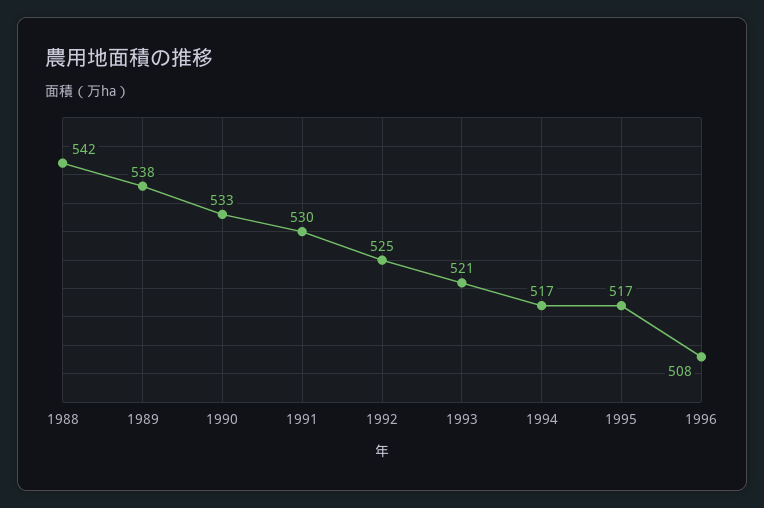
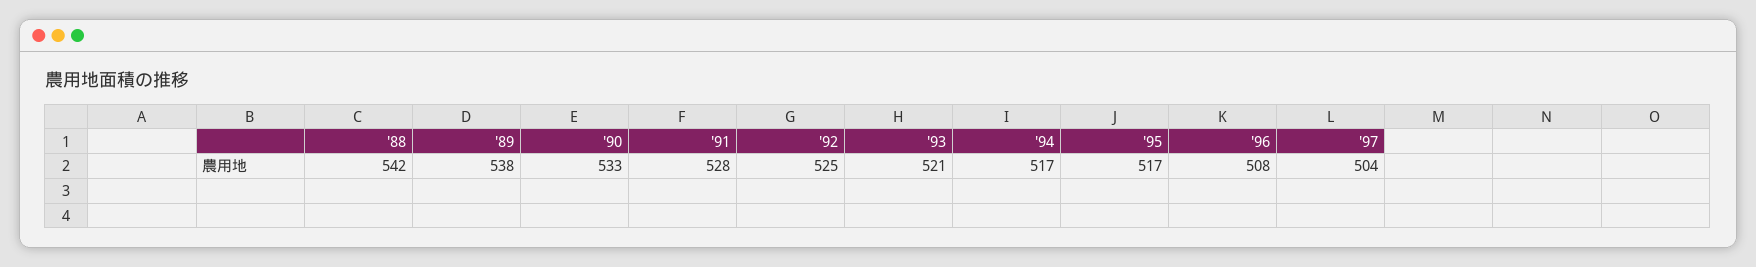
1991: 530 -> 528
'97: none -> 504

